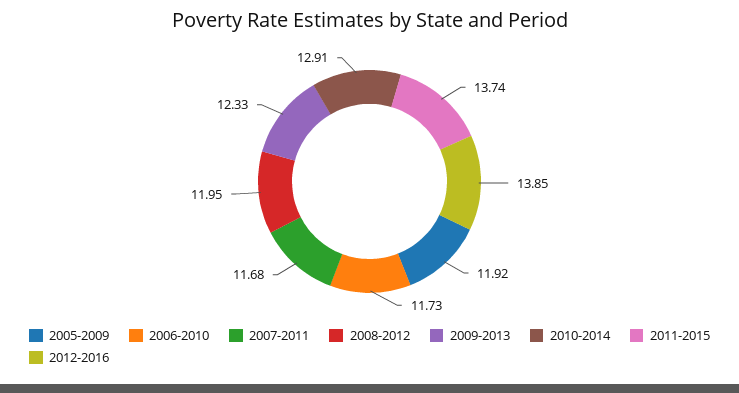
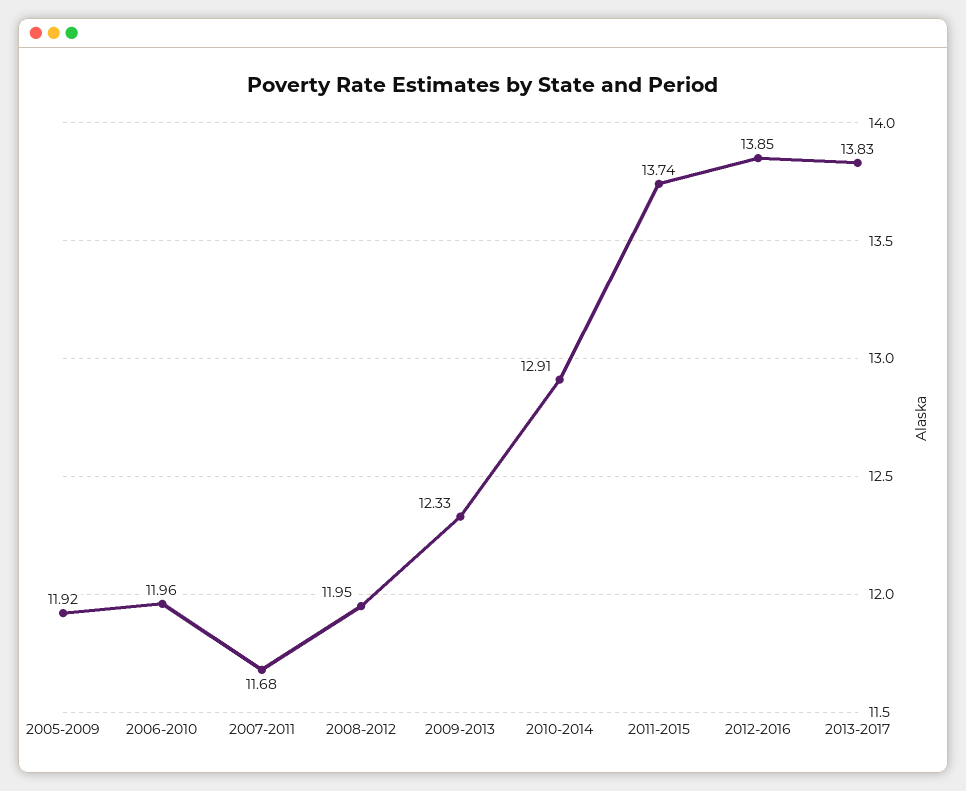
2006-2010: 11.73 -> 11.96
2013-2017: none -> 13.83

